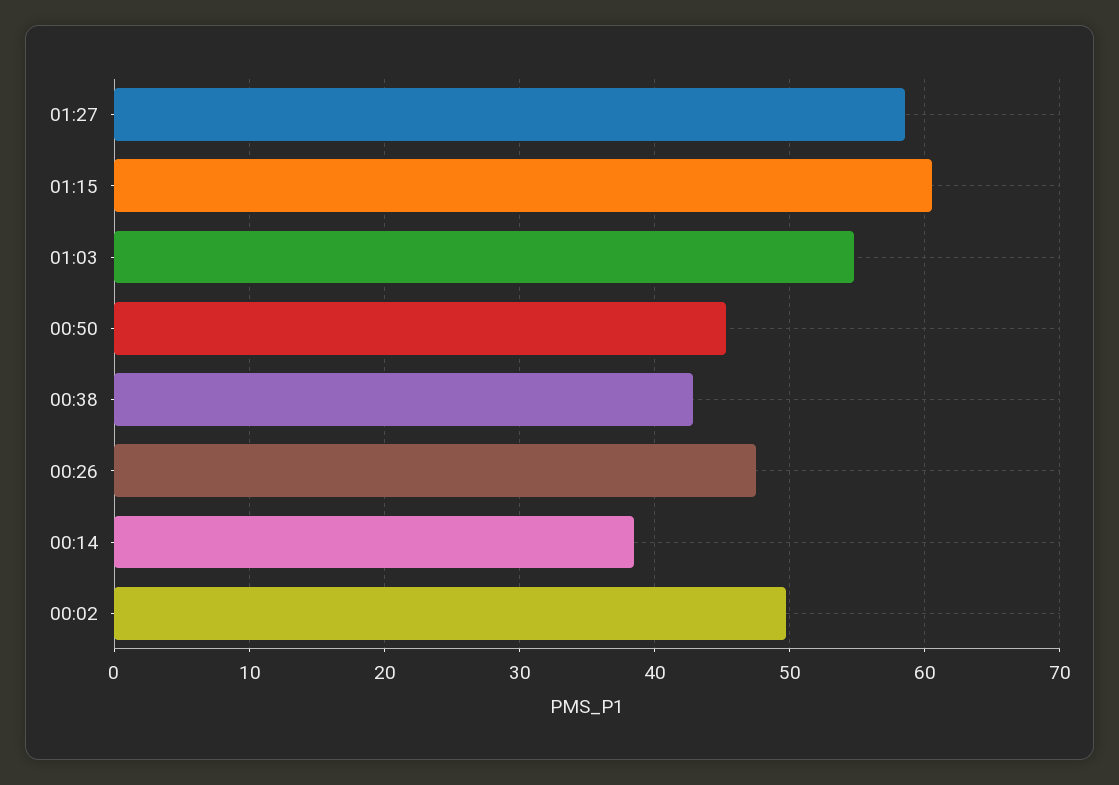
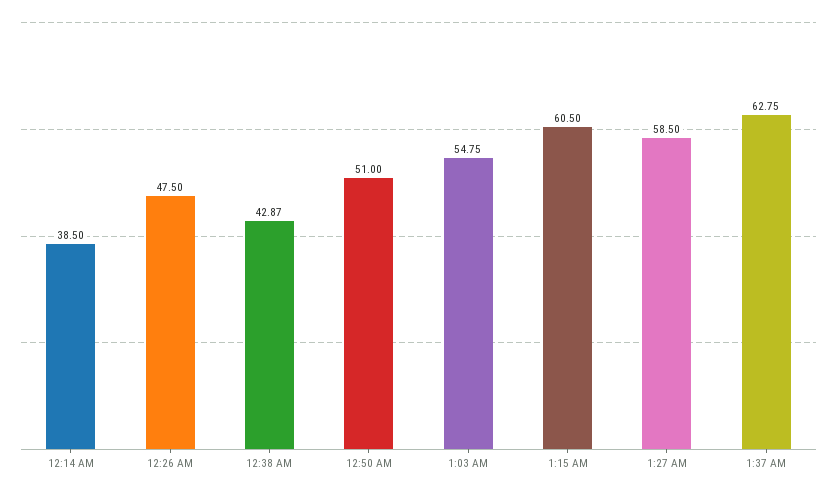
00:50: 45 -> 51
00:02: 50 -> none
1:37 AM: none -> 62.75

